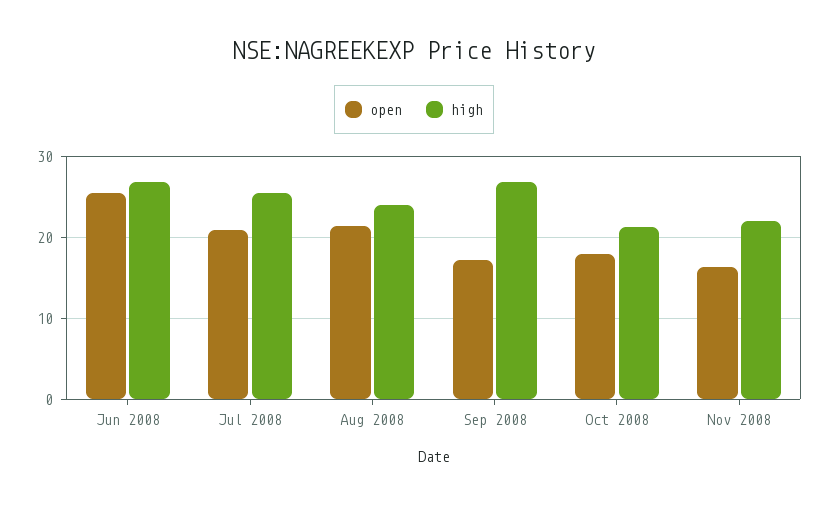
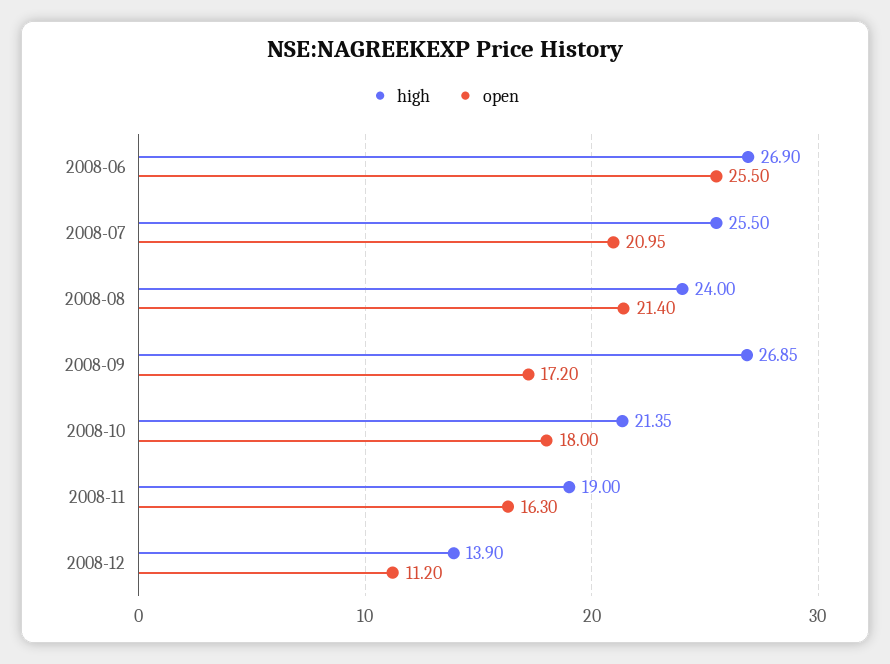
high, Nov 2008: 22 -> 19
high, 2008-12: none -> 13.9
open, 2008-12: none -> 11.2

